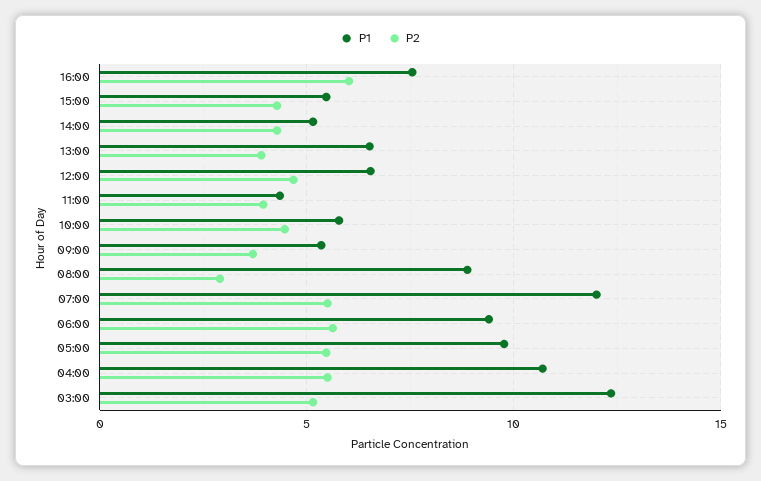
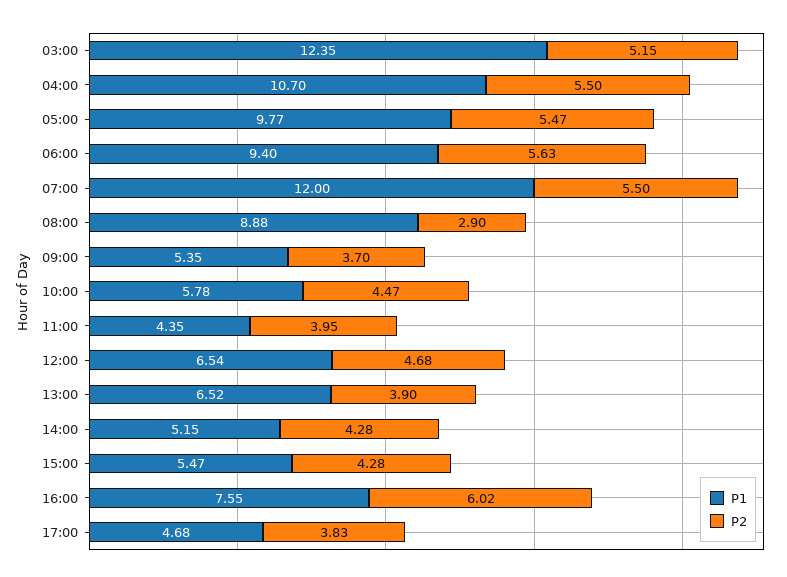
P1, 17:00: none -> 4.68
P2, 17:00: none -> 3.83

